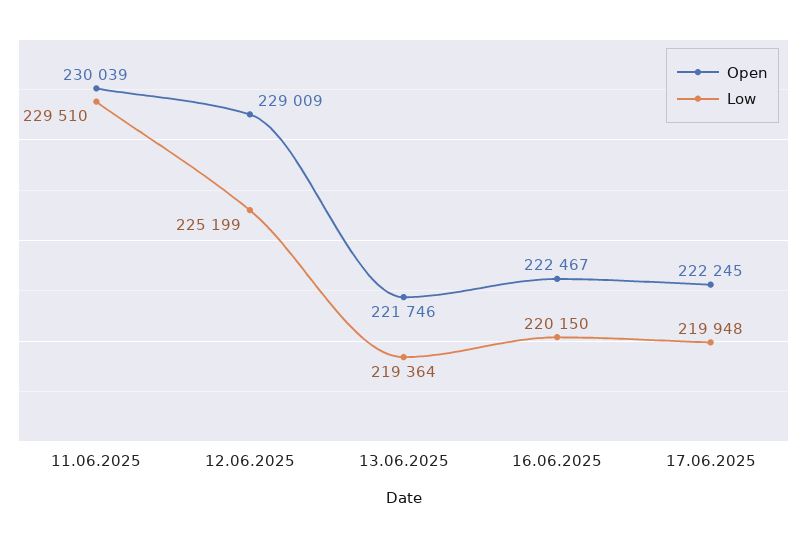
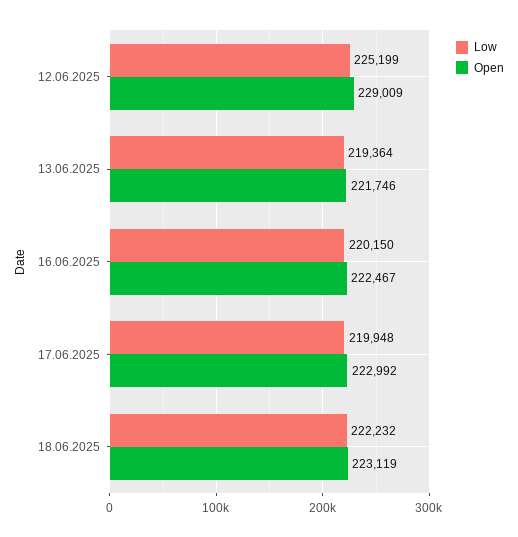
Open, 11.06.2025: 230039 -> none
Low, 11.06.2025: 229510 -> none
Open, 17.06.2025: 222245 -> 222992
Low, 18.06.2025: none -> 222232
Open, 18.06.2025: none -> 223119

